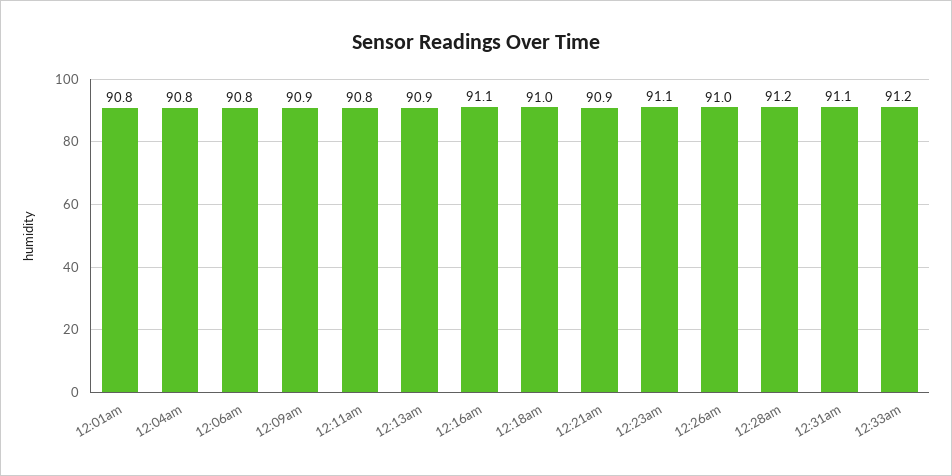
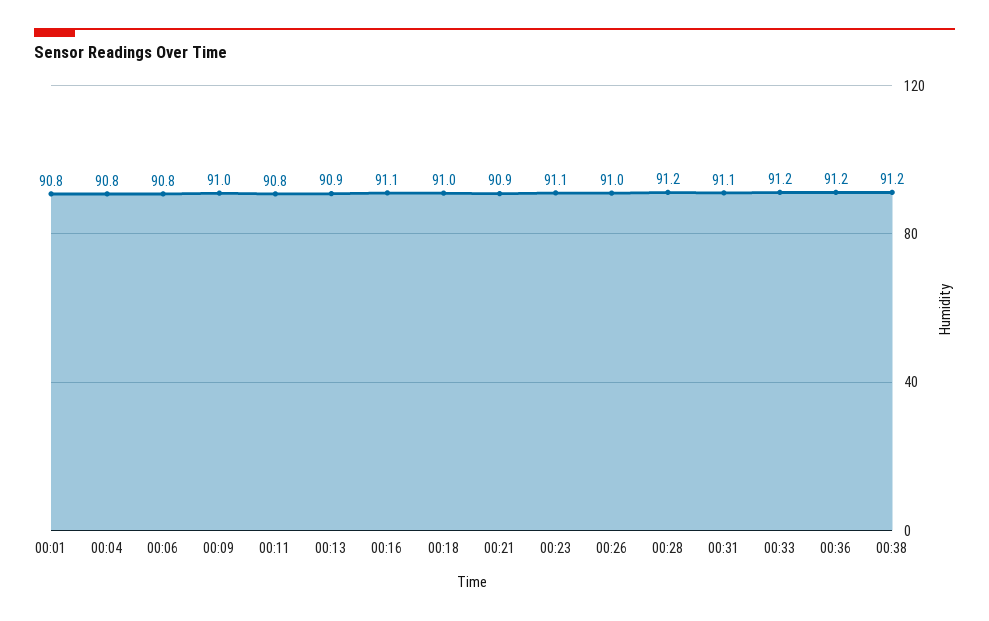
12:09am: 90.9 -> 91
00:36: none -> 91.2
00:38: none -> 91.2

